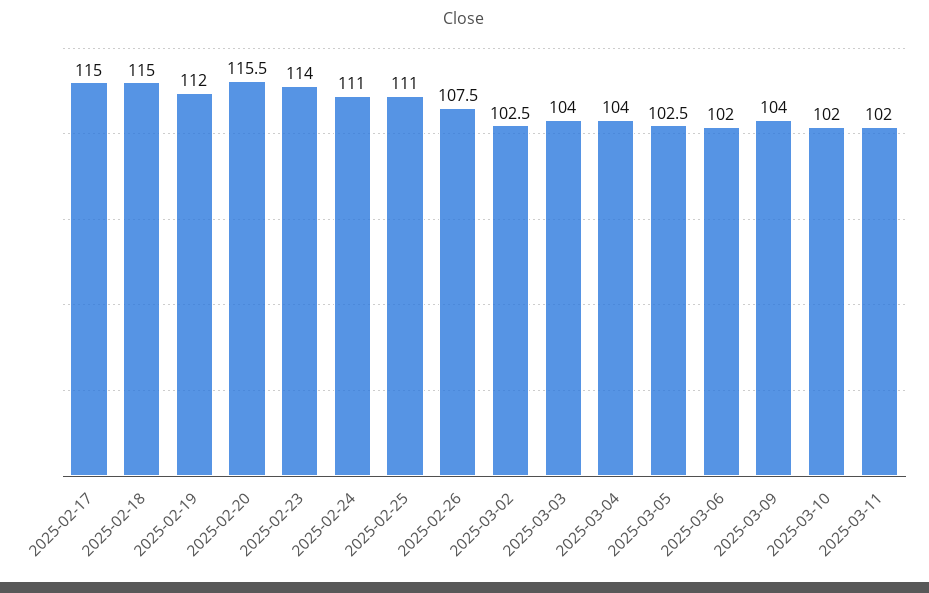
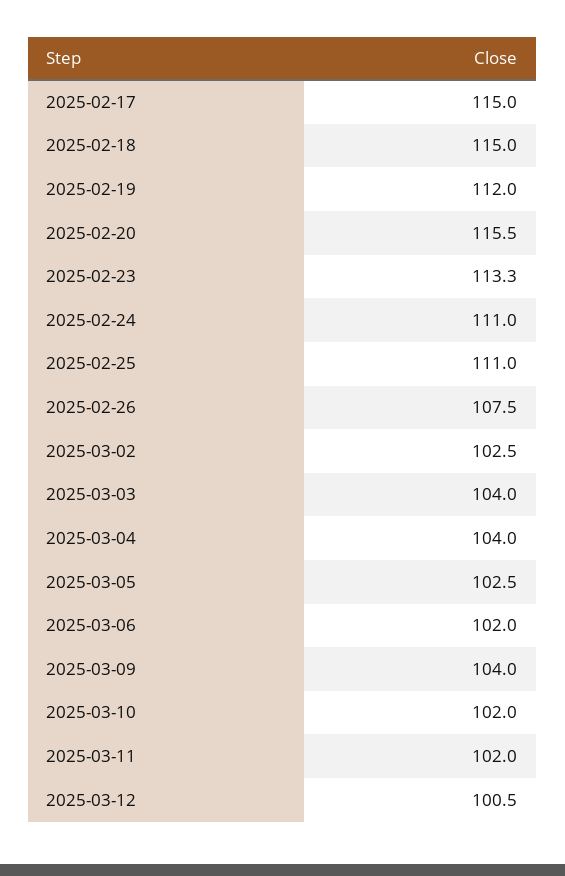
2025-02-23: 114 -> 113.3
2025-03-12: none -> 100.5

